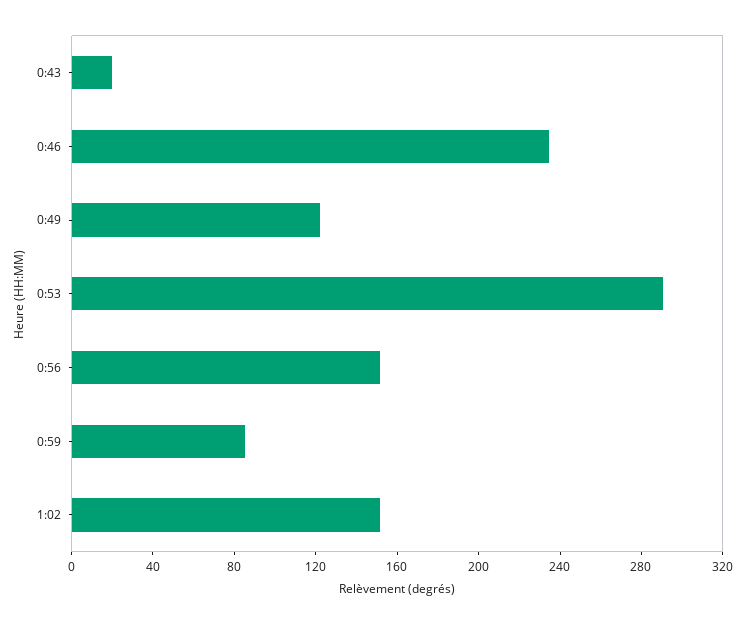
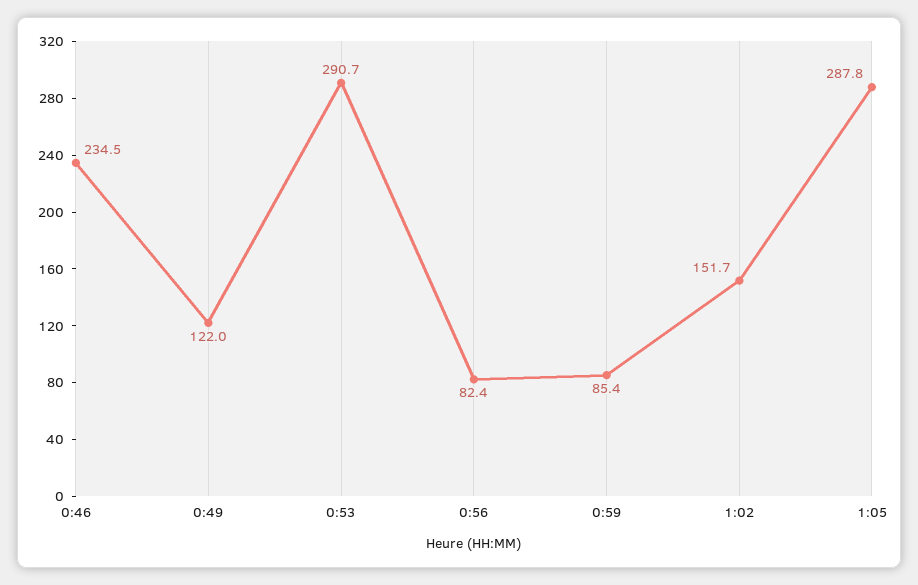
0:43: 20 -> none
0:56: 150 -> 82.4
1:05: none -> 287.8

